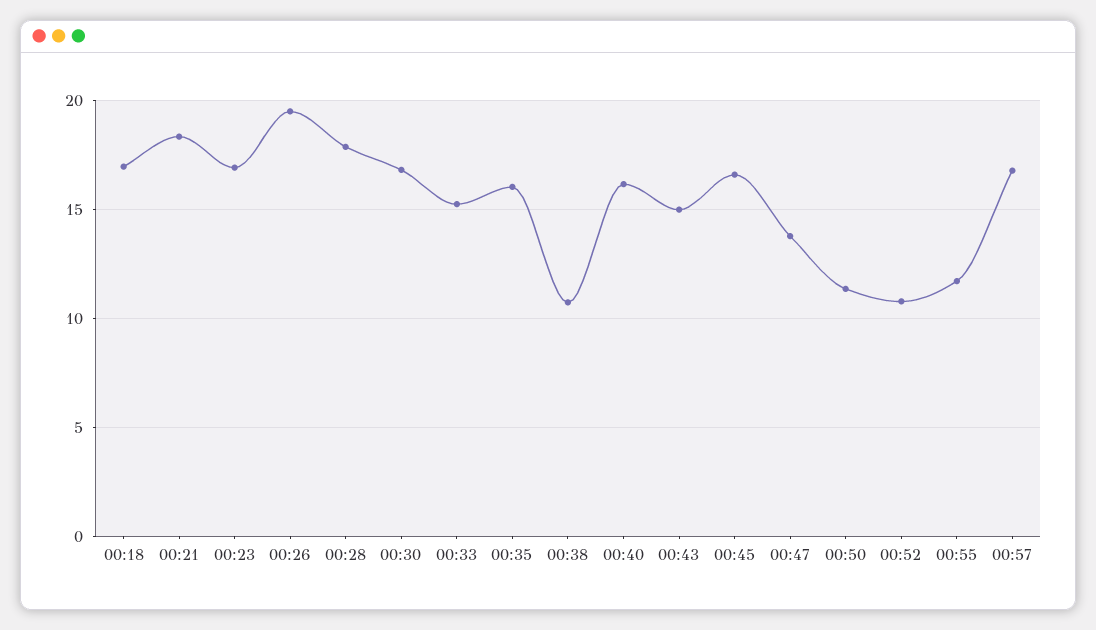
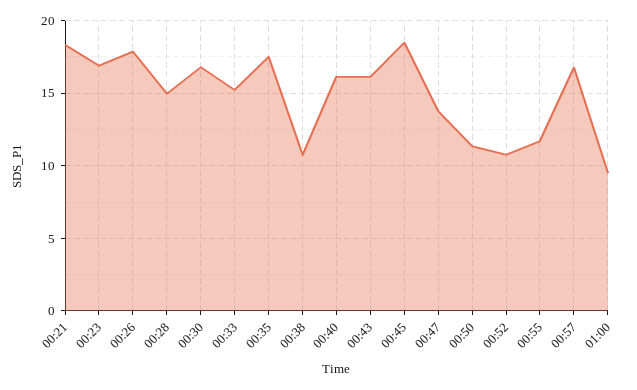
00:18: 17 -> none
00:26: 19.5 -> 18
00:28: 18 -> 15
00:35: 16 -> 17.5
00:43: 15 -> 16
00:45: 16.5 -> 18.5
01:00: none -> 9.5

